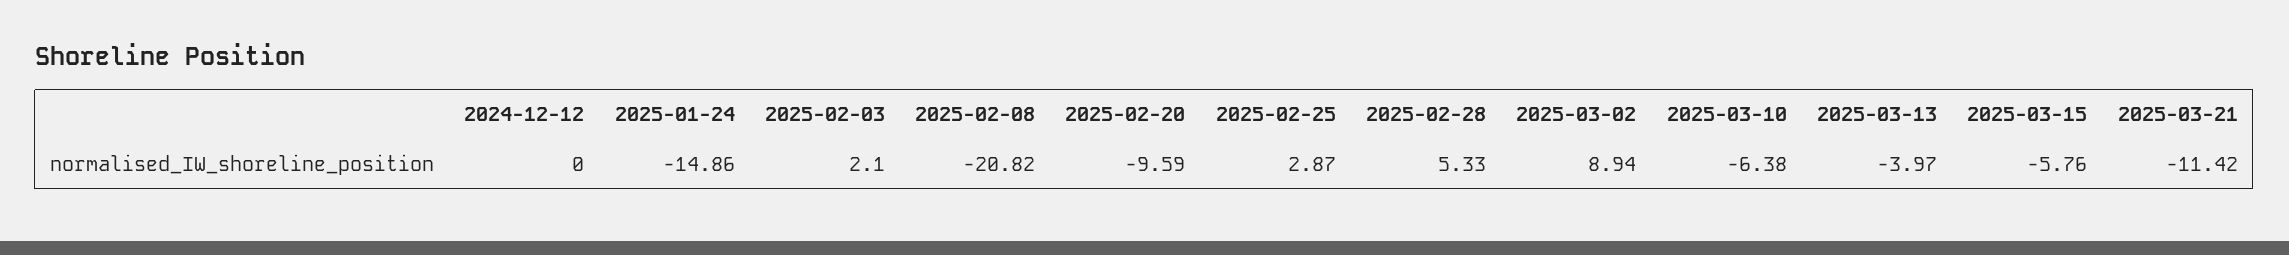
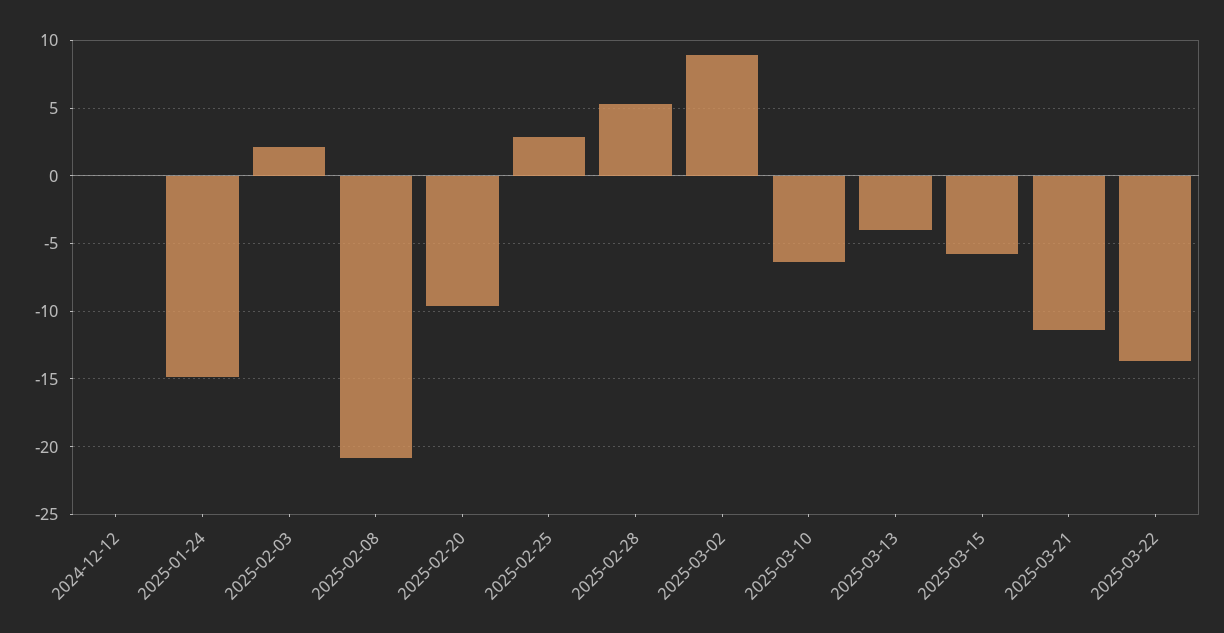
2025-03-22: none -> -13.5

